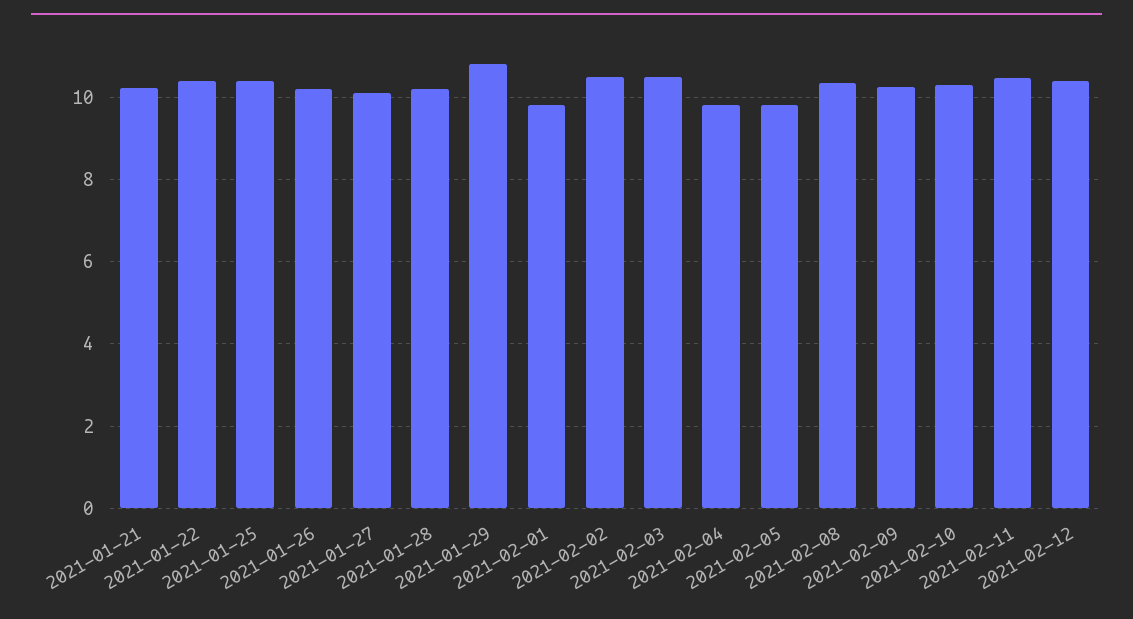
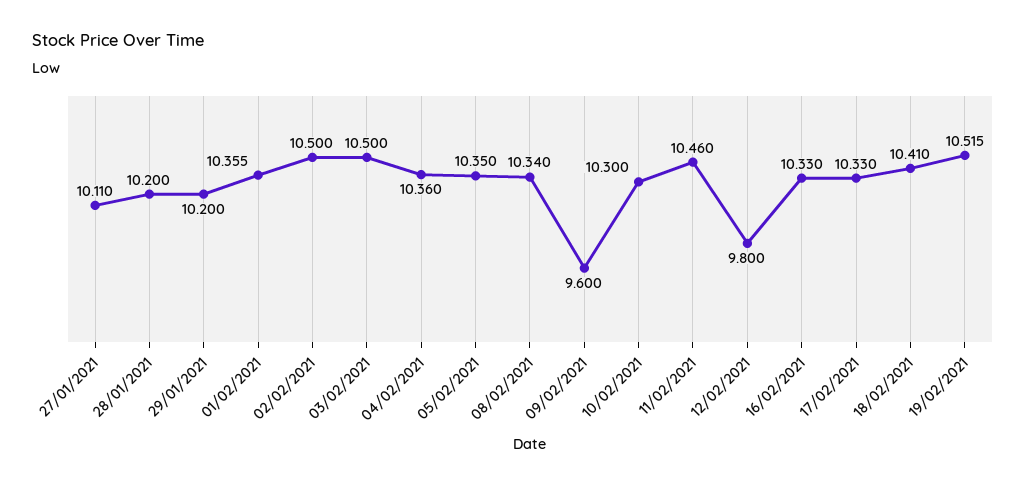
2021-01-21: 10.2 -> none
2021-01-22: 10.4 -> none
2021-01-25: 10.4 -> none
2021-01-26: 10.2 -> none
2021-01-29: 10.8 -> 10.2
2021-02-01: 9.8 -> 10.355
2021-02-04: 9.8 -> 10.36
2021-02-05: 9.8 -> 10.35
2021-02-09: 10.2 -> 9.6
2021-02-12: 10.4 -> 9.8
16/02/2021: none -> 10.33
17/02/2021: none -> 10.33
18/02/2021: none -> 10.41
19/02/2021: none -> 10.515

